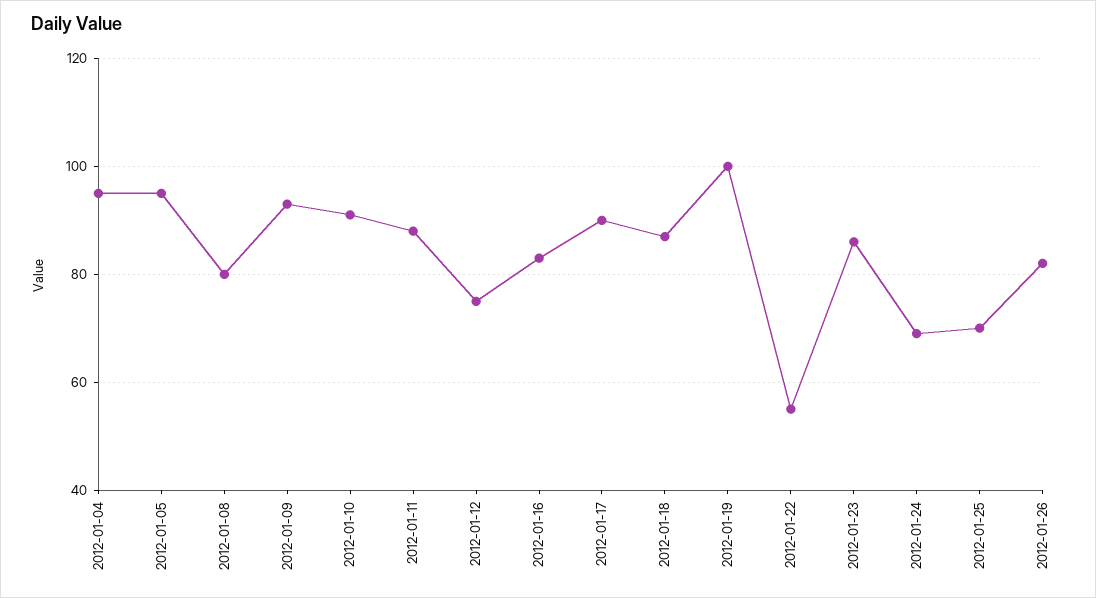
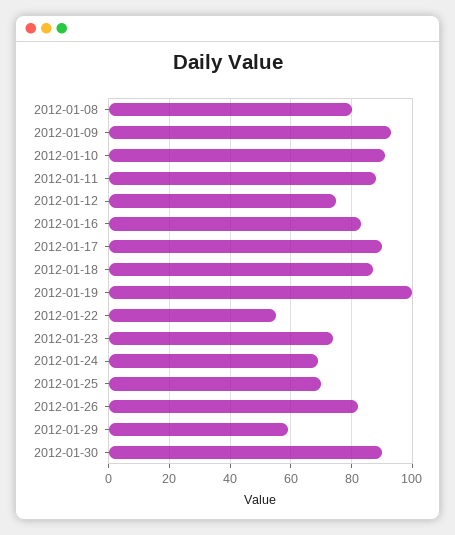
2012-01-04: 95 -> none
2012-01-05: 95 -> none
2012-01-23: 85 -> 75
2012-01-29: none -> 60
2012-01-30: none -> 90

